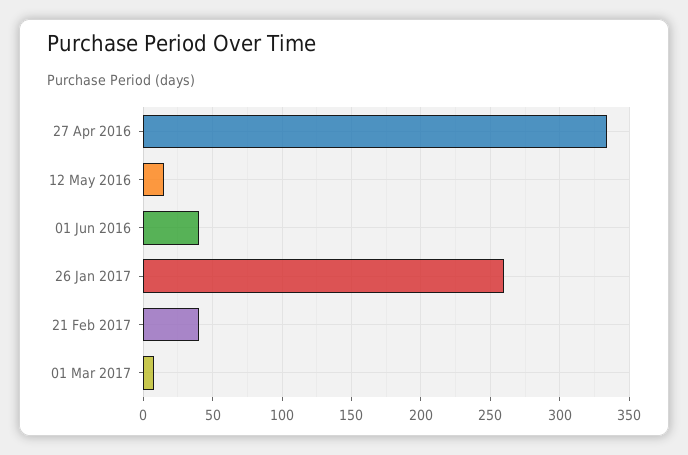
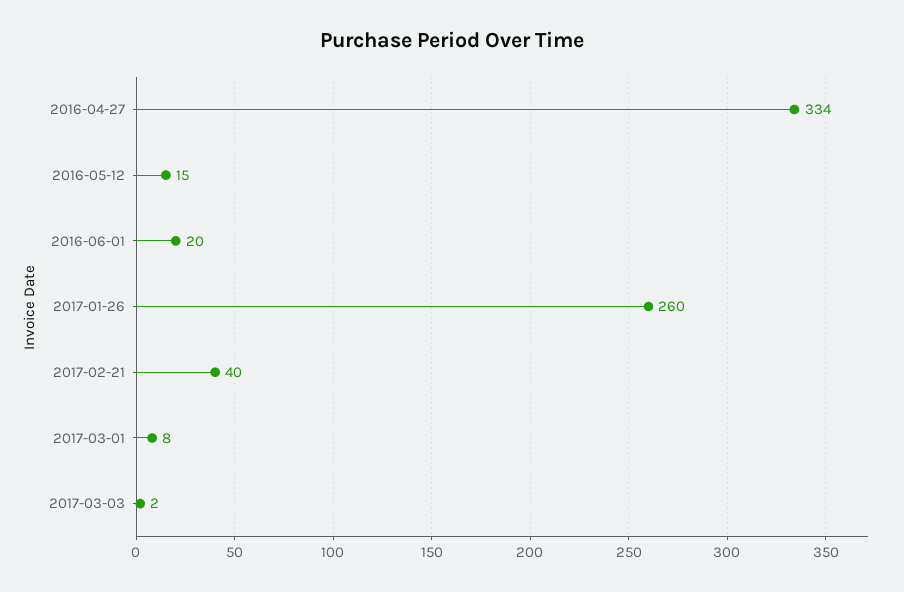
01 Jun 2016: 40 -> 20
2017-03-03: none -> 2

